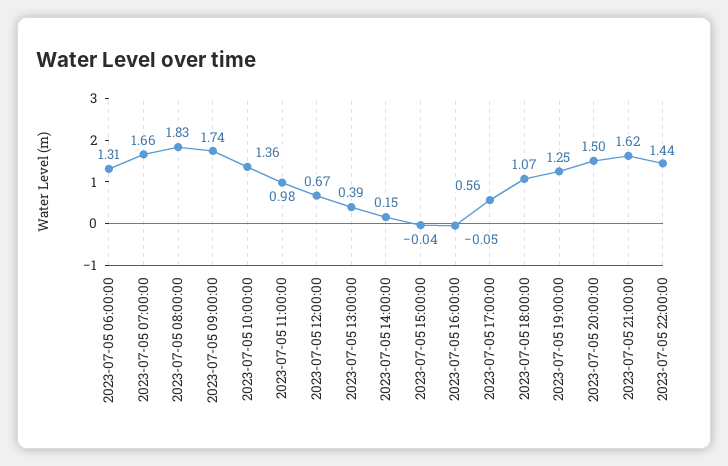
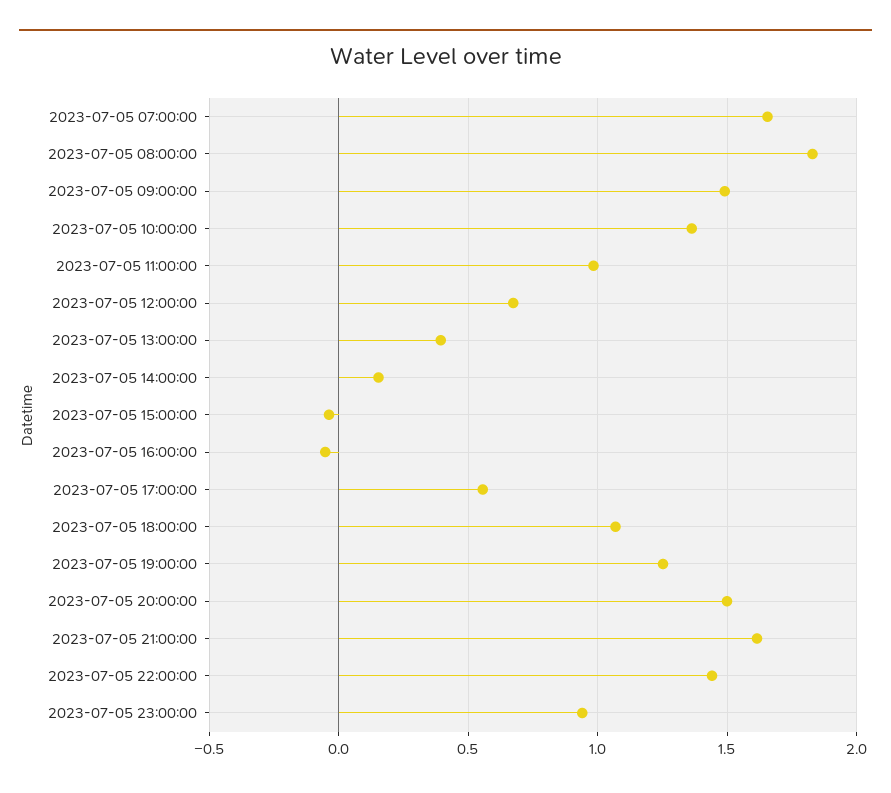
2023-07-05 06:00:00: 1.31 -> none
2023-07-05 09:00:00: 1.74 -> 1.5
2023-07-05 23:00:00: none -> 0.95

